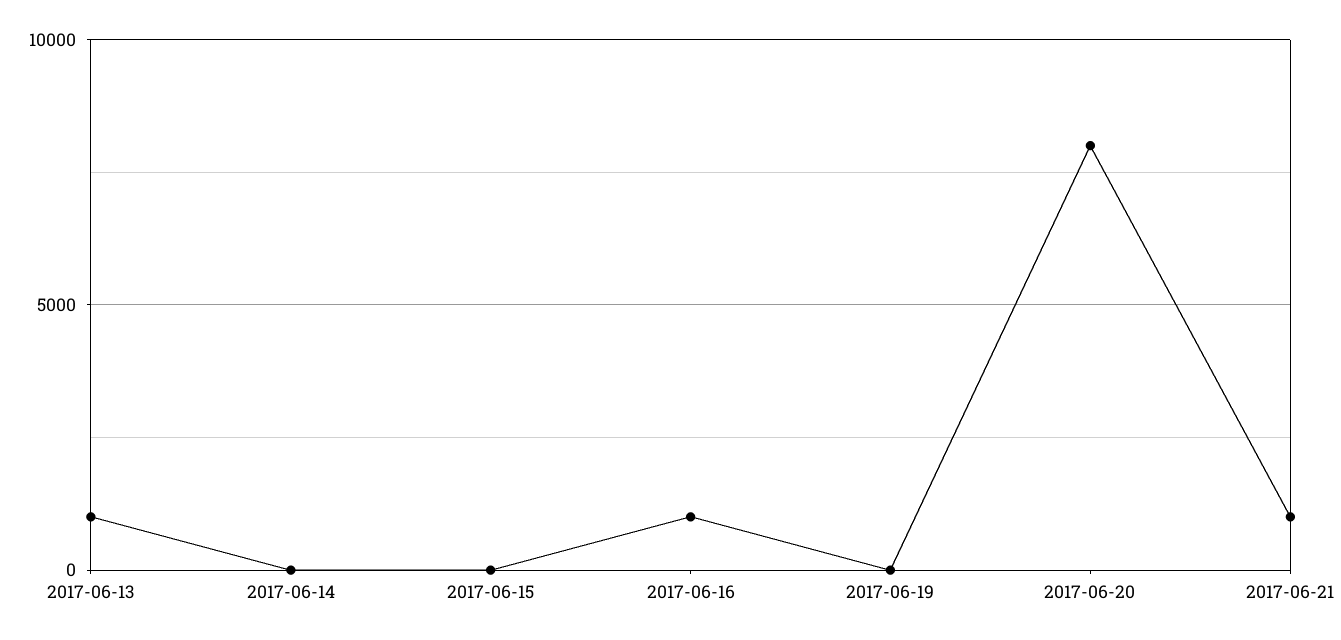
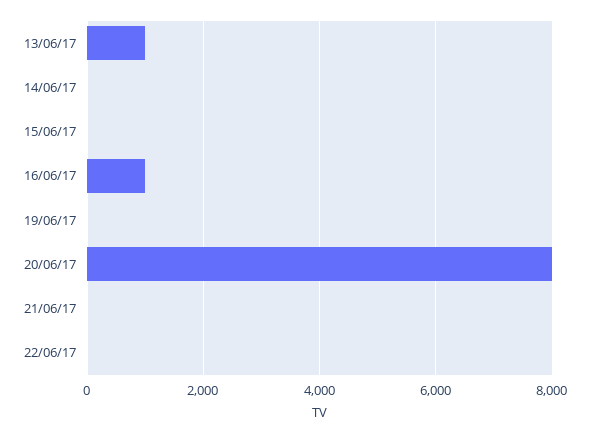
2017-06-21: 1000 -> 0
22/06/17: none -> 0

